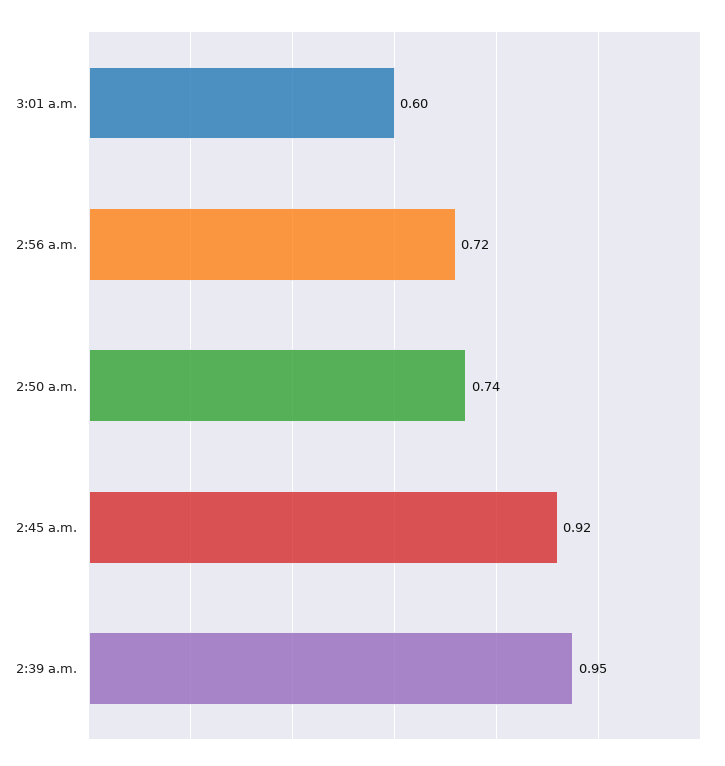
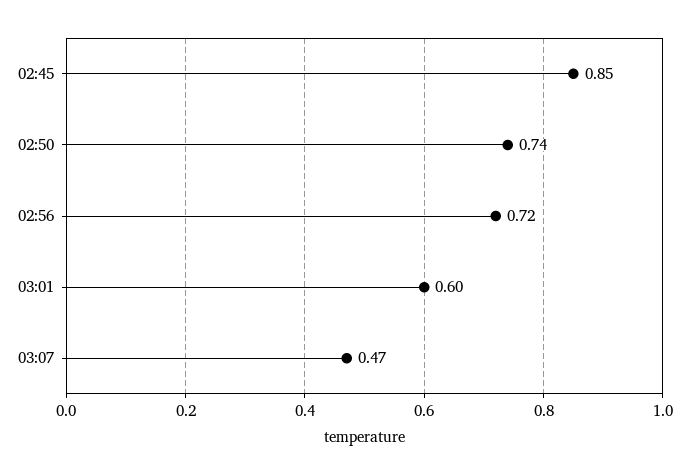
2:45 a.m.: 0.92 -> 0.85
2:39 a.m.: 0.95 -> none
03:07: none -> 0.47

